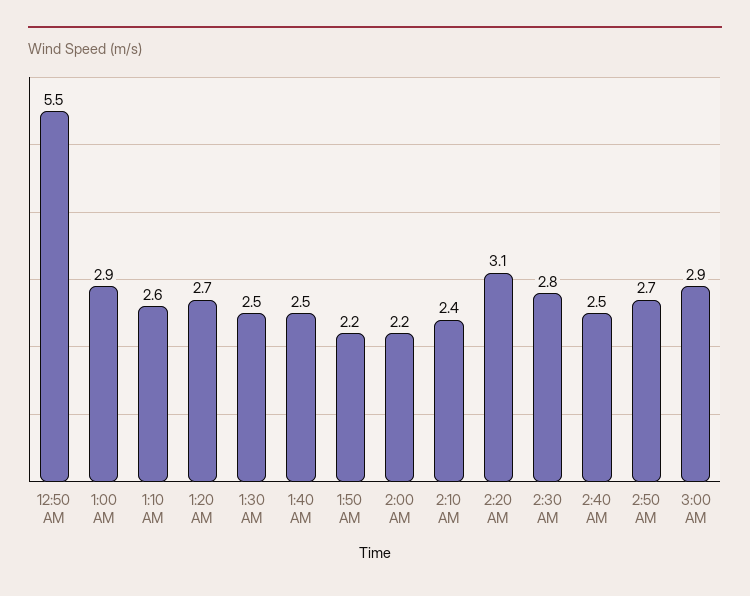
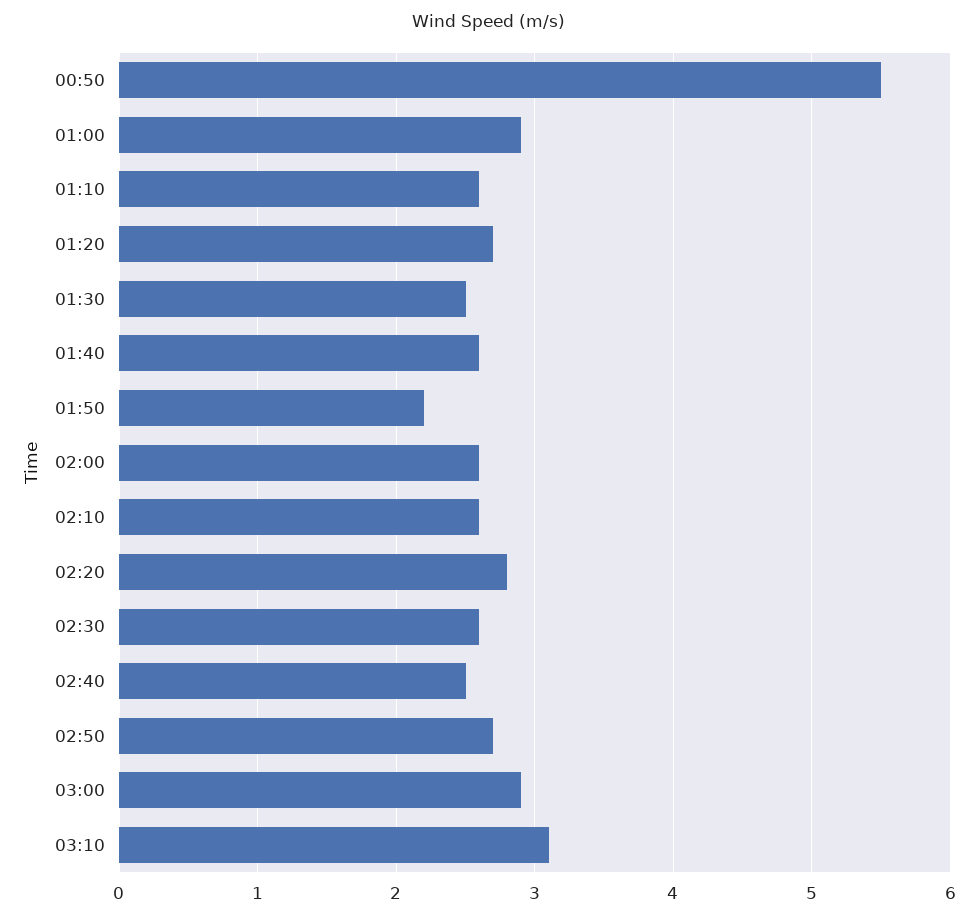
1:40 AM: 2.5 -> 2.6
2:00 AM: 2.2 -> 2.6
2:10 AM: 2.4 -> 2.6
2:20 AM: 3.1 -> 2.8
2:30 AM: 2.8 -> 2.6
03:10: none -> 3.1

